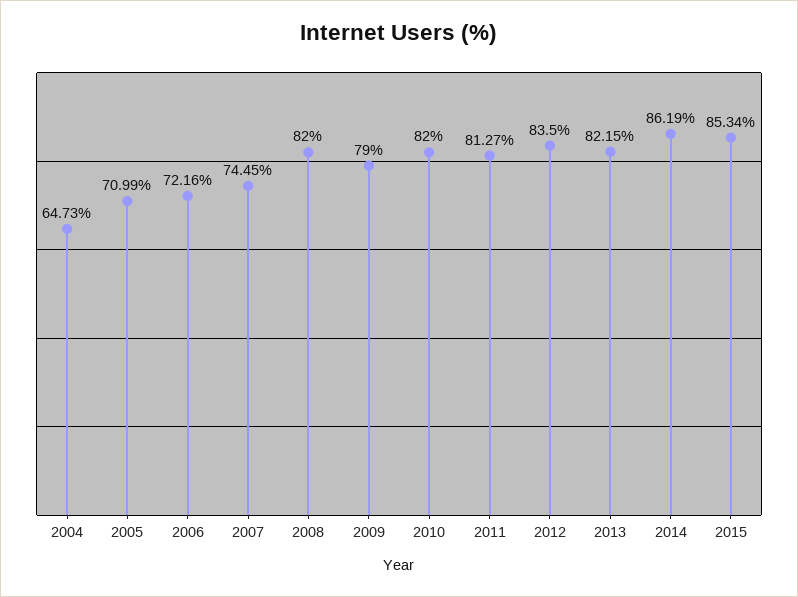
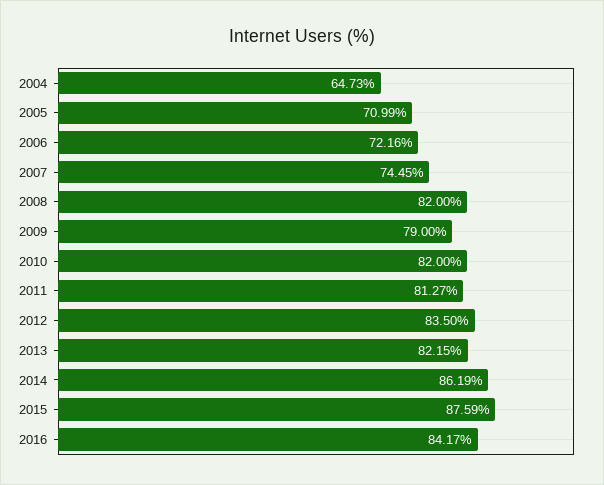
2015: 85.34 -> 87.59
2016: none -> 84.17

